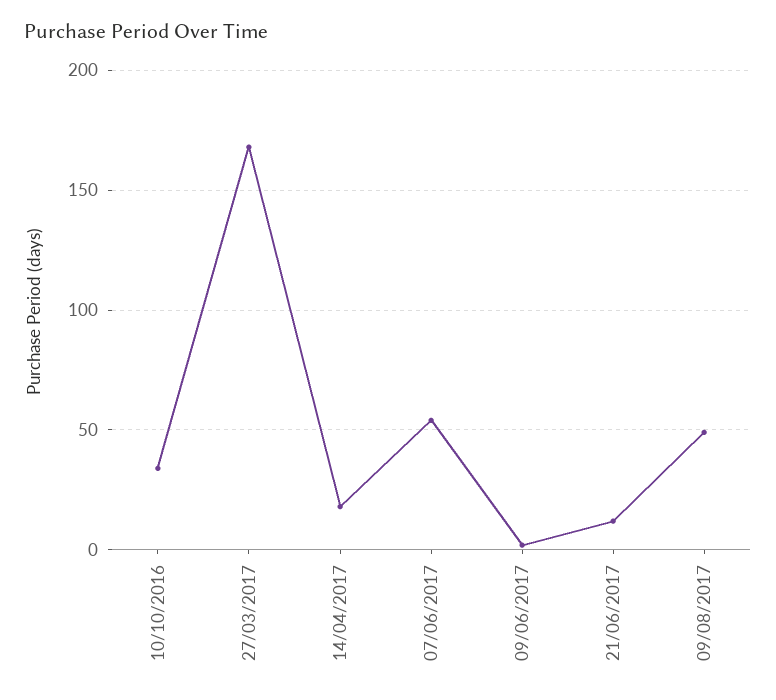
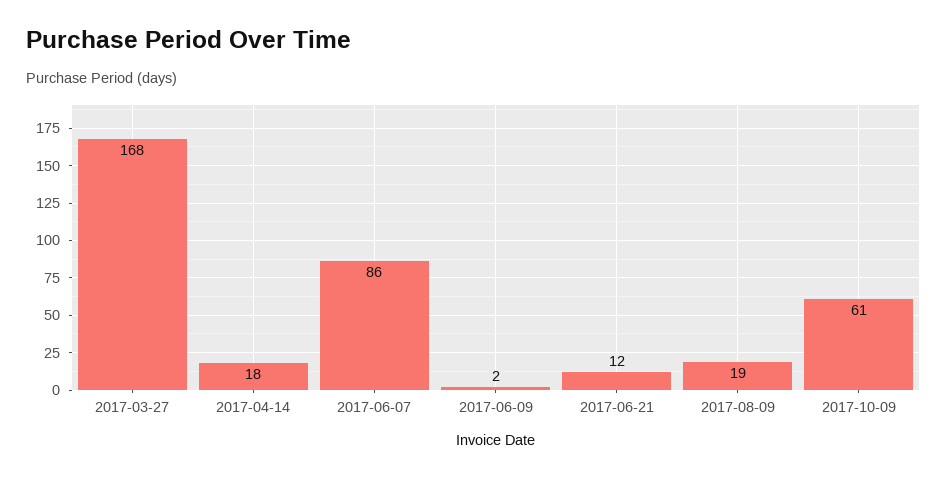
10/10/2016: 35 -> none
07/06/2017: 55 -> 86
09/08/2017: 50 -> 19
2017-10-09: none -> 61

